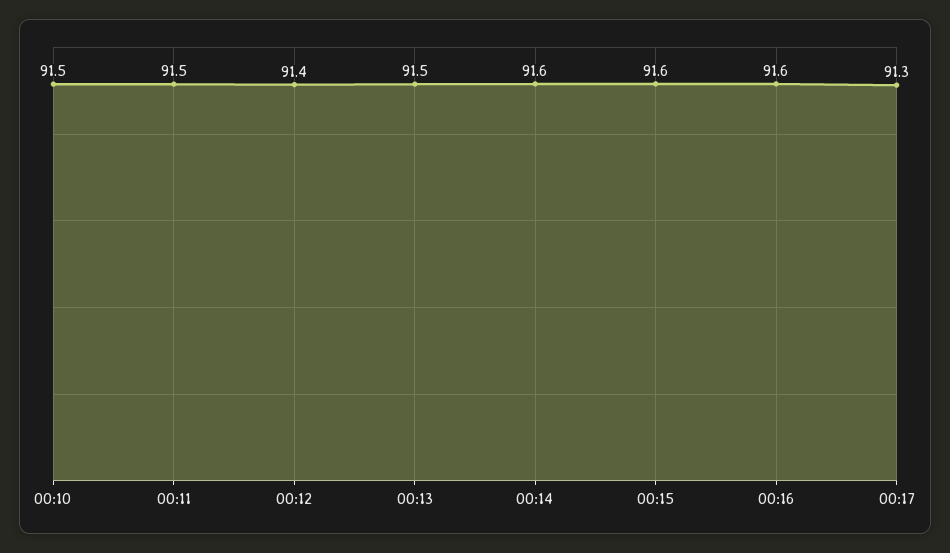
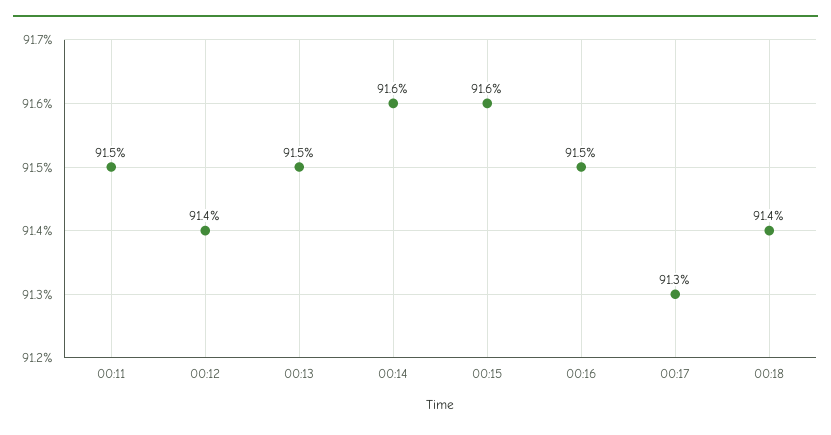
00:10: 91.5 -> none
00:16: 91.6 -> 91.5
00:18: none -> 91.4

